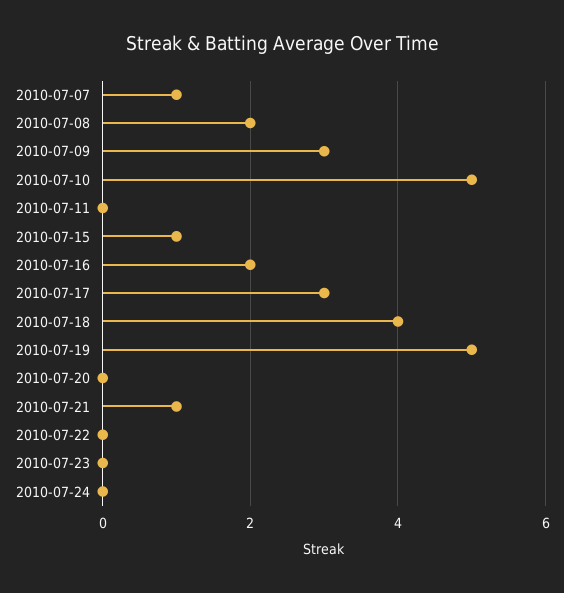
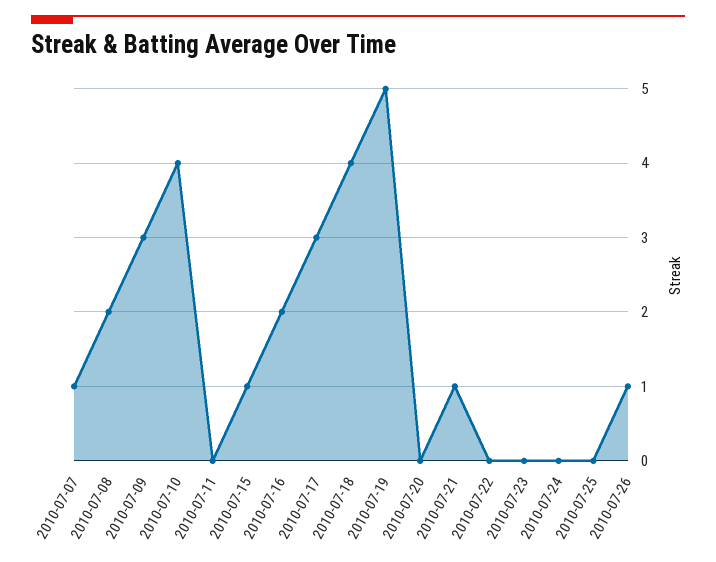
2010-07-10: 5 -> 4
2010-07-25: none -> 0
2010-07-26: none -> 1

